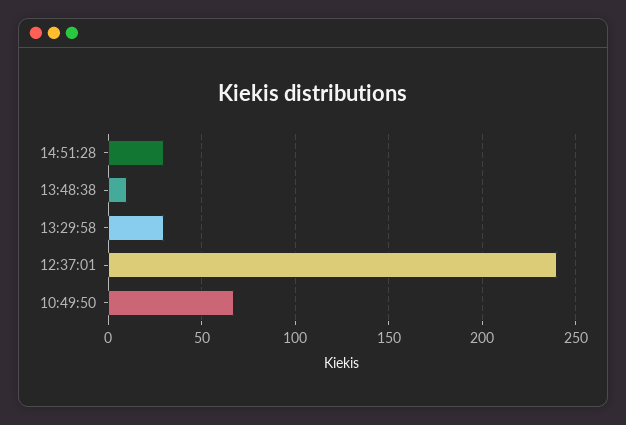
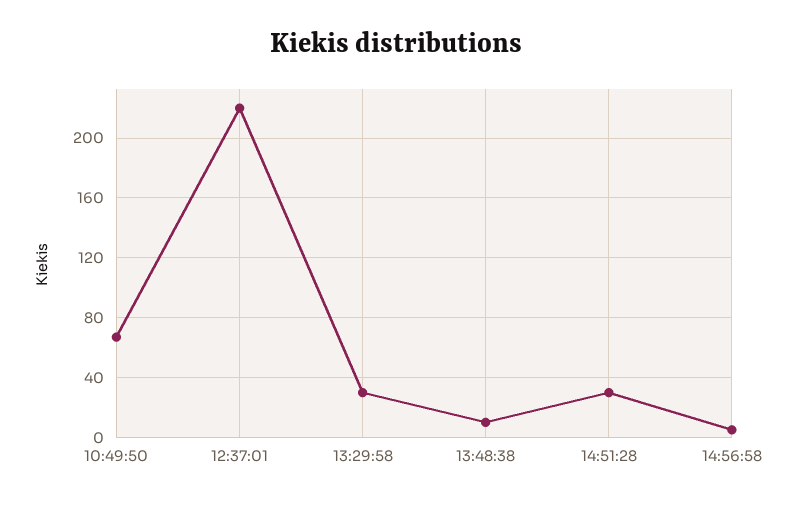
12:37:01: 240 -> 220
14:56:58: none -> 5

